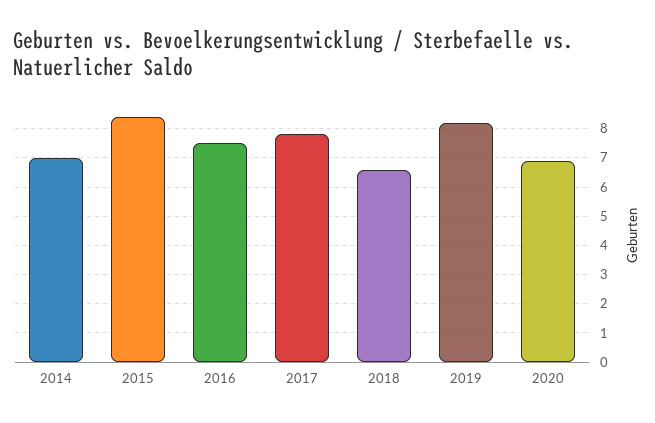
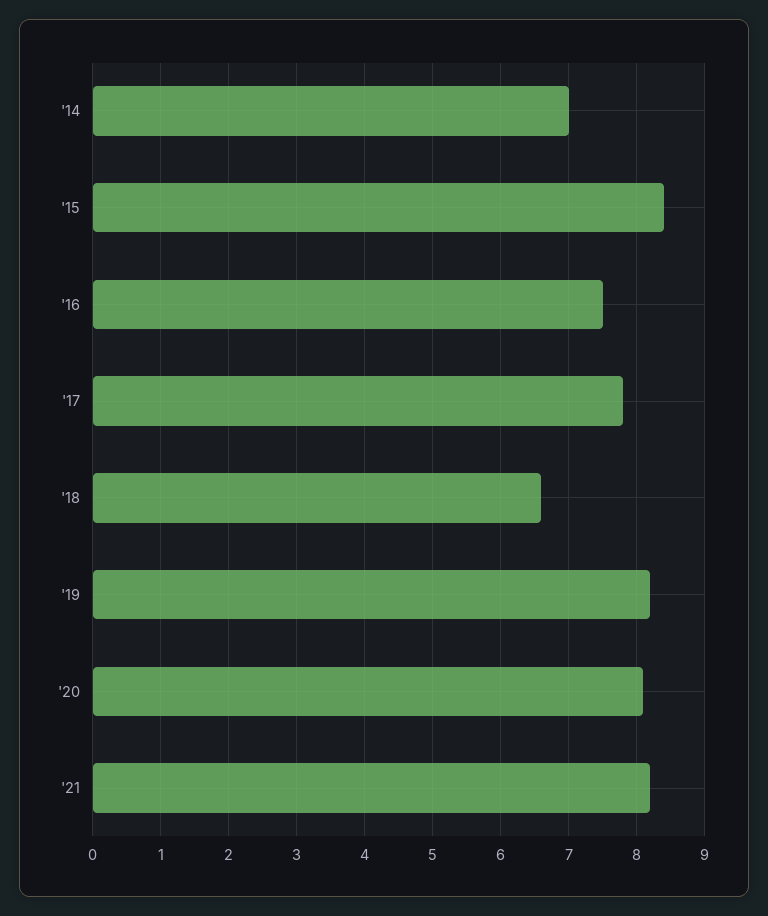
2020: 7 -> 8.1
'21: none -> 8.2

